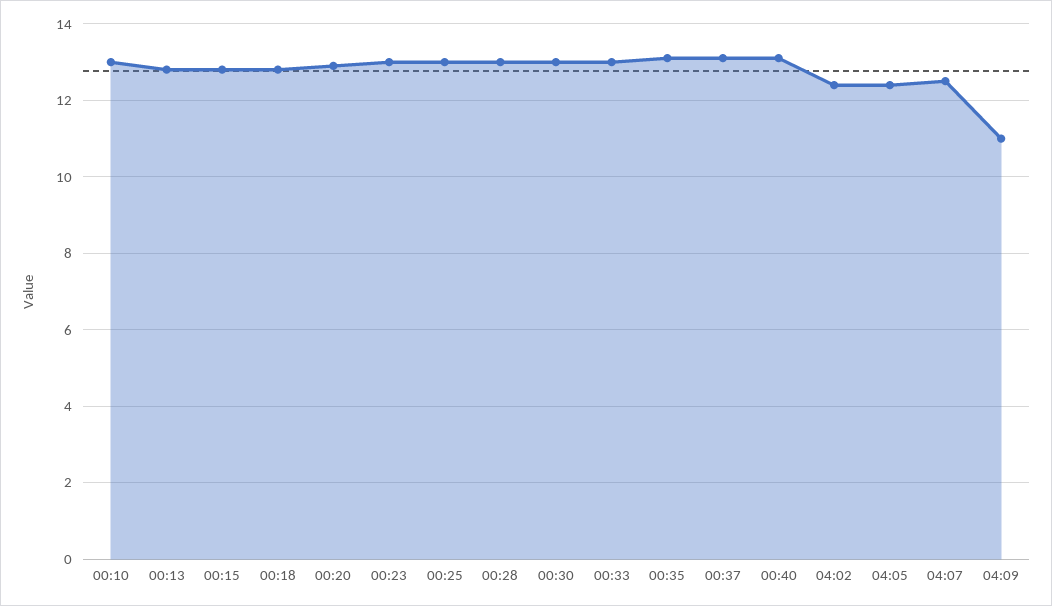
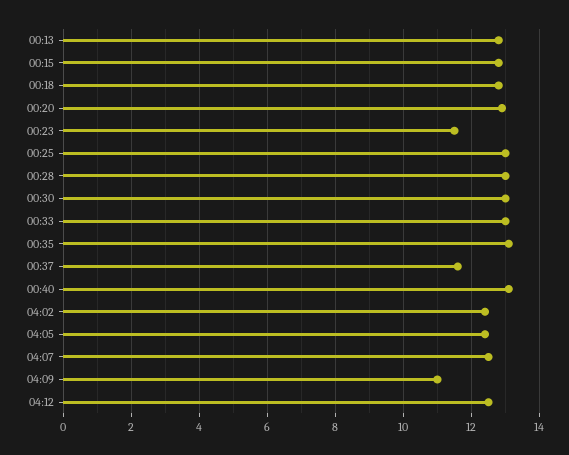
00:10: 13 -> none
00:23: 13 -> 11.5
00:37: 13 -> 11.5
04:12: none -> 12.5

